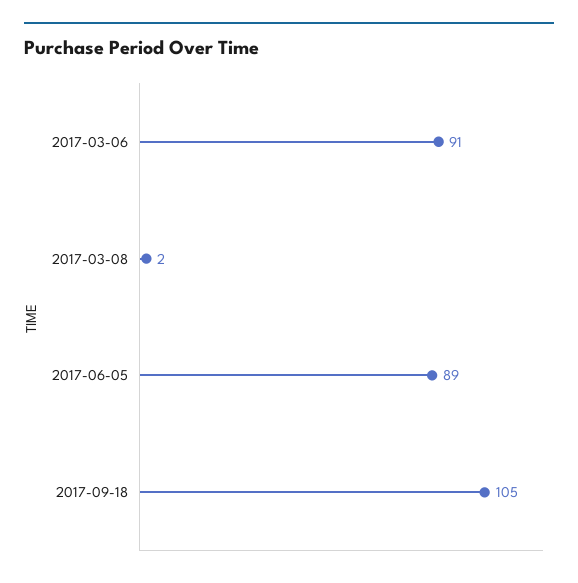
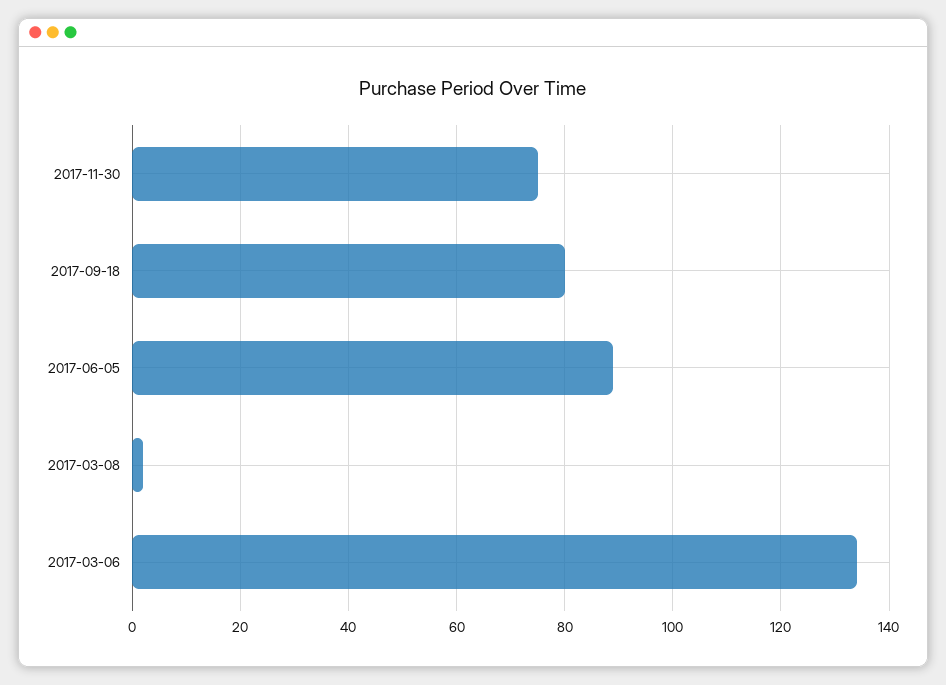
2017-03-06: 91 -> 135
2017-09-18: 105 -> 80
2017-11-30: none -> 75

